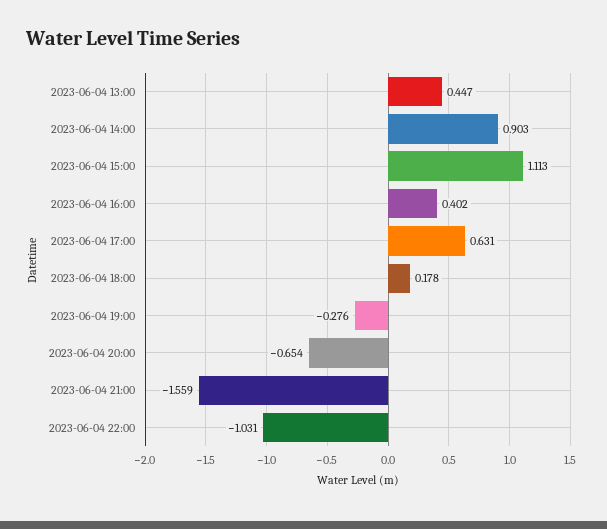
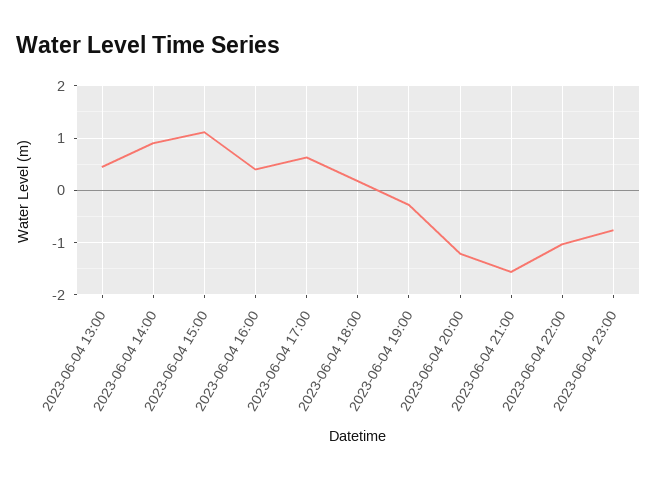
2023-06-04 20:00: -0.654 -> -1.2
2023-06-04 23:00: none -> -0.8

